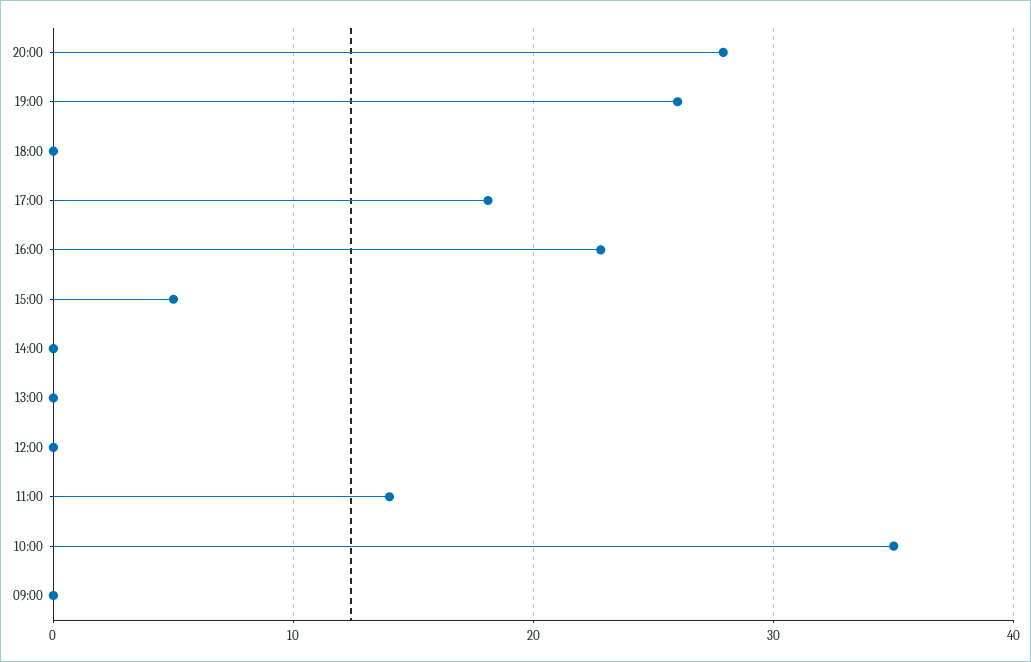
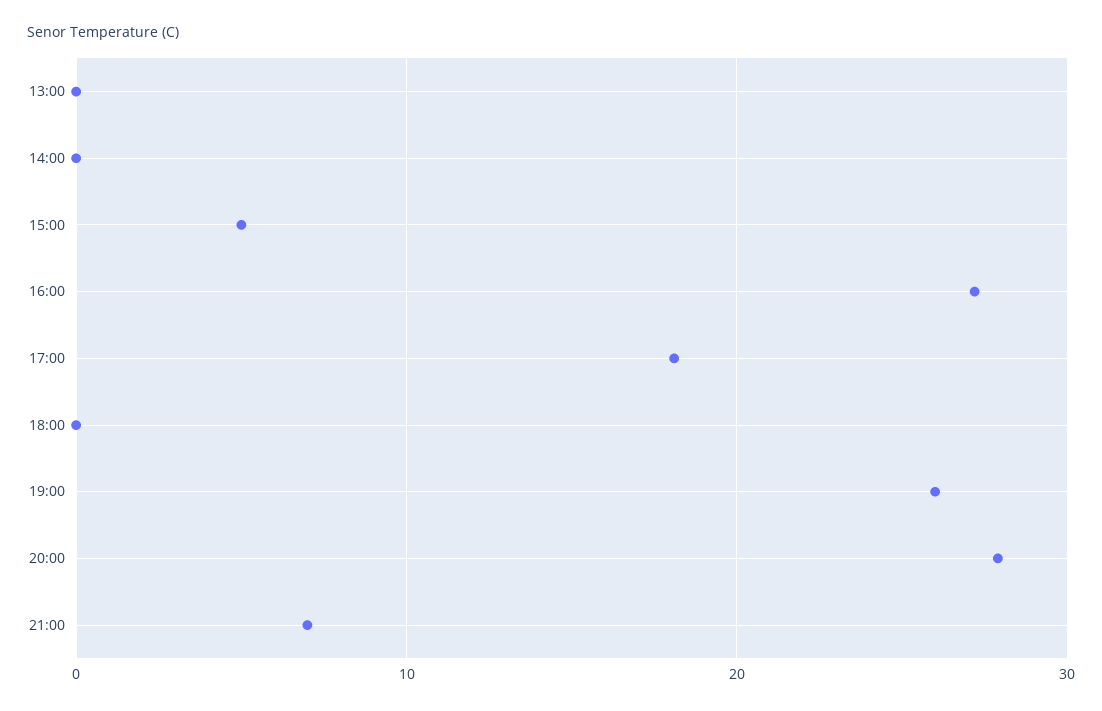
16:00: 23 -> 27
12:00: 0 -> none
11:00: 14 -> none
10:00: 35 -> none
09:00: 0 -> none
21:00: none -> 7

